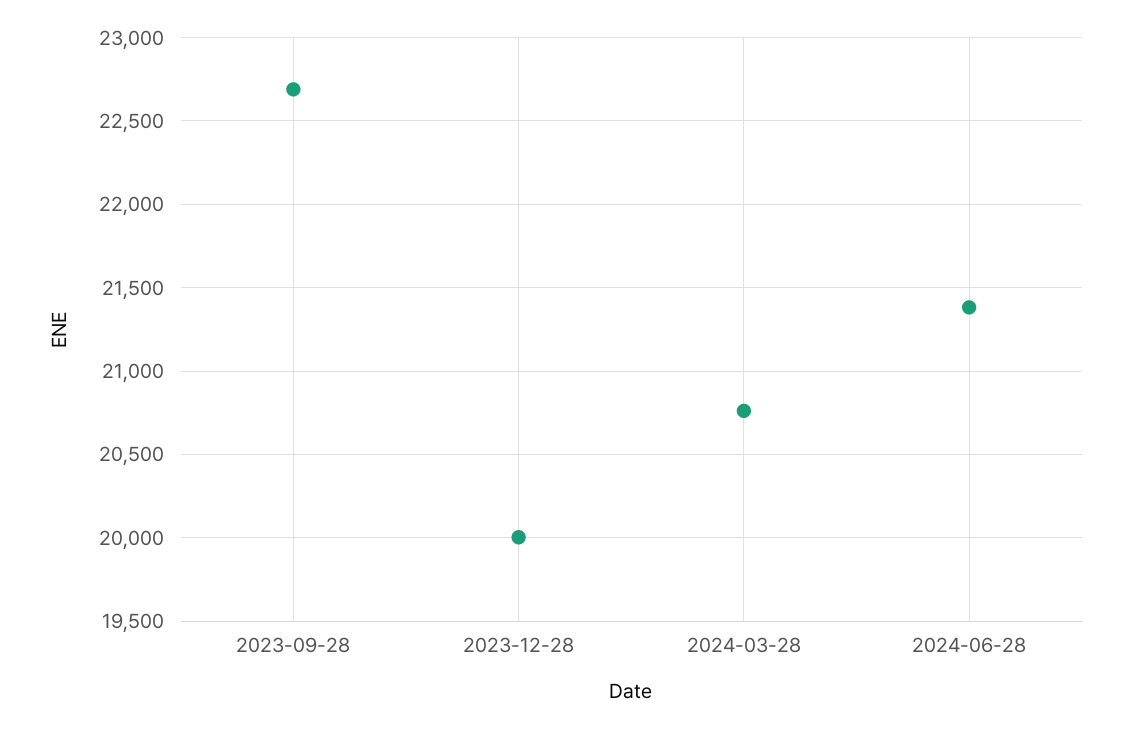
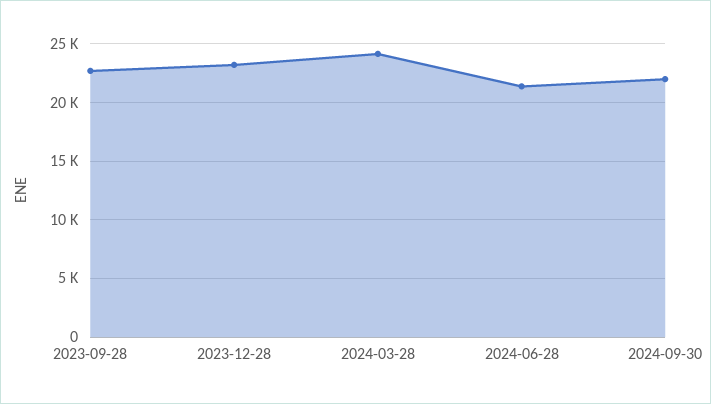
2023-12-28: 20000 -> 23000
2024-03-28: 20750 -> 24000
2024-09-30: none -> 22000

